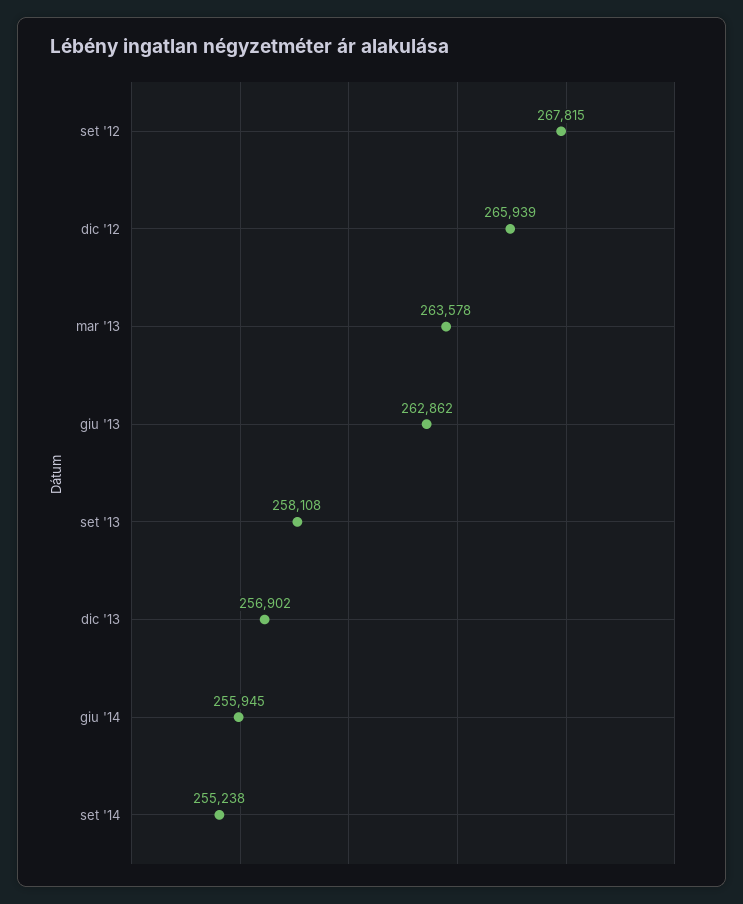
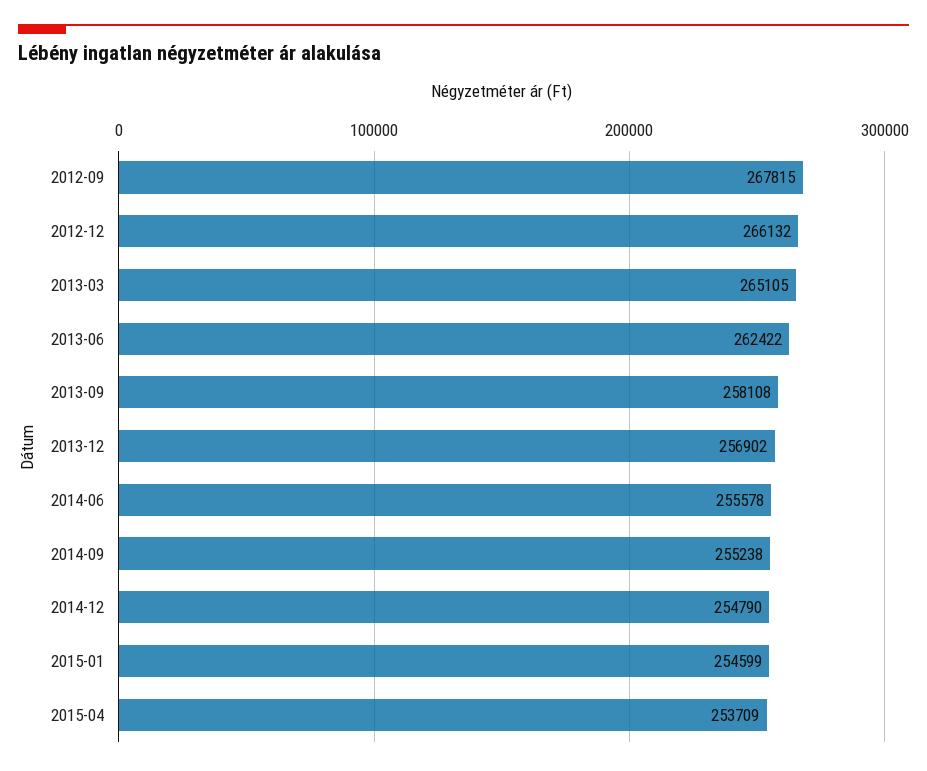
dic '12: 265939 -> 266132
mar '13: 263578 -> 265105
giu '13: 262862 -> 262422
giu '14: 255945 -> 255578
2014-12: none -> 254790
2015-01: none -> 254599
2015-04: none -> 253709

